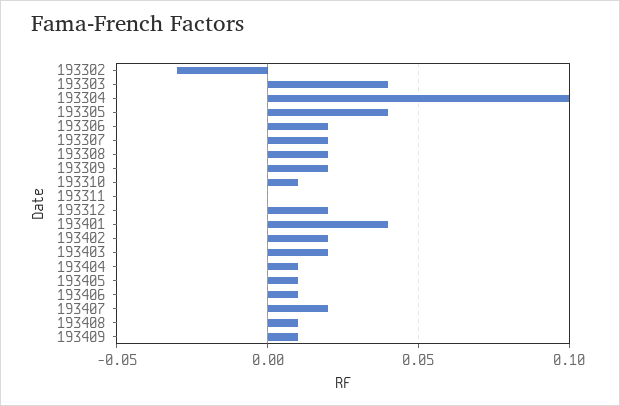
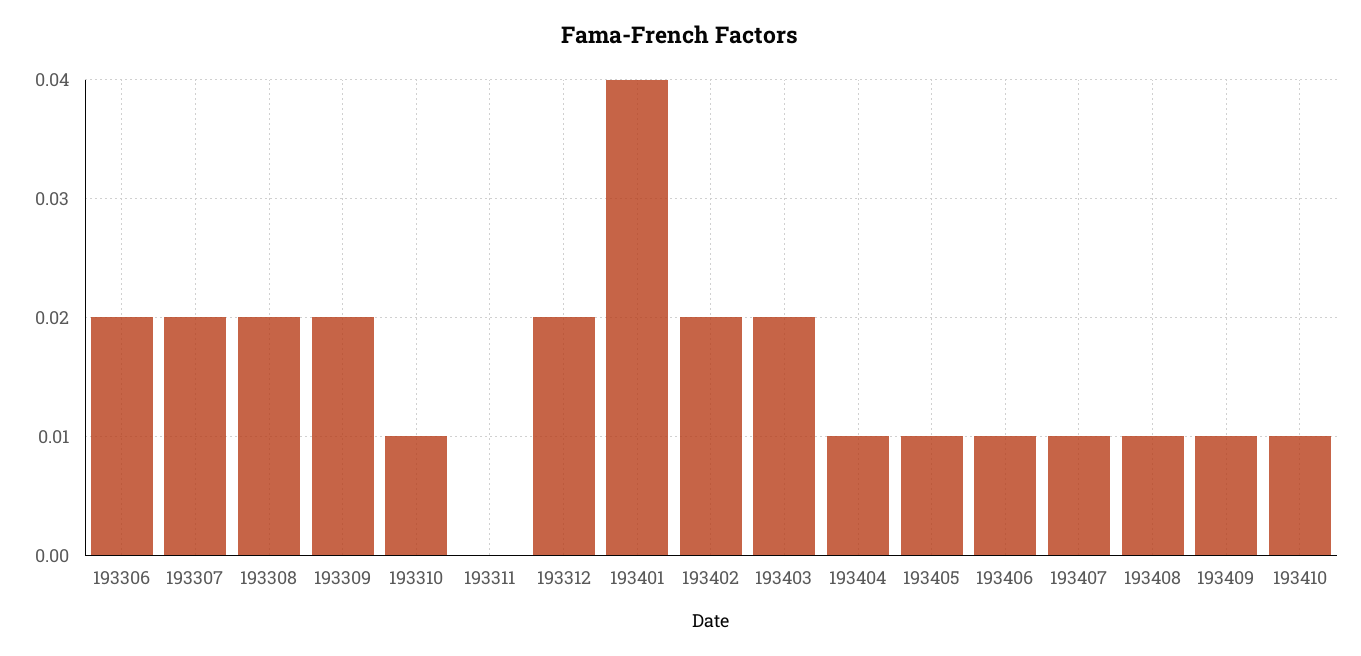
193302: -0.03 -> none
193303: 0.04 -> none
193304: 0.1 -> none
193305: 0.04 -> none
193407: 0.02 -> 0.01
193410: none -> 0.01

